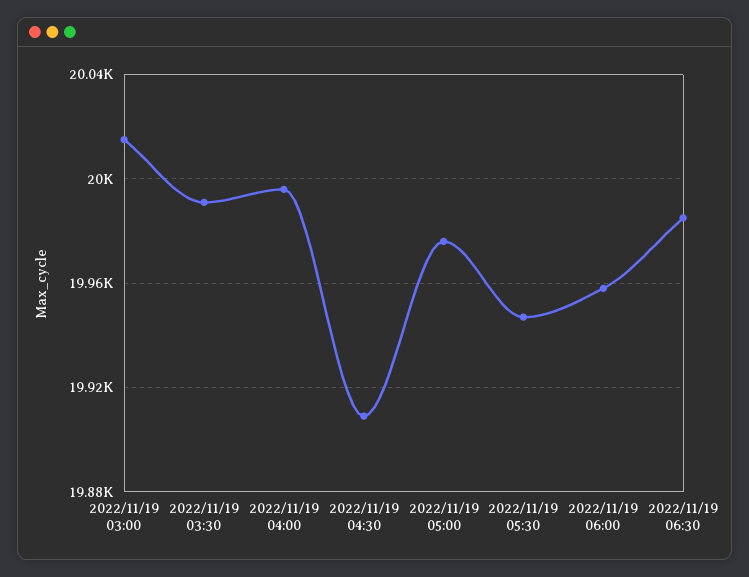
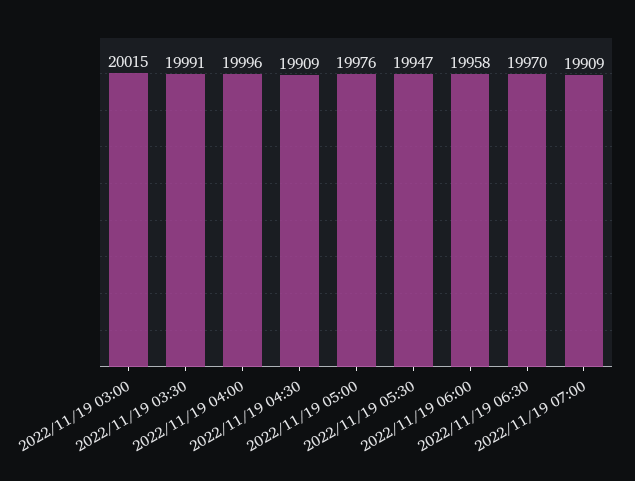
2022/11/19 06:30: 19985 -> 19970
2022/11/19 07:00: none -> 19909

